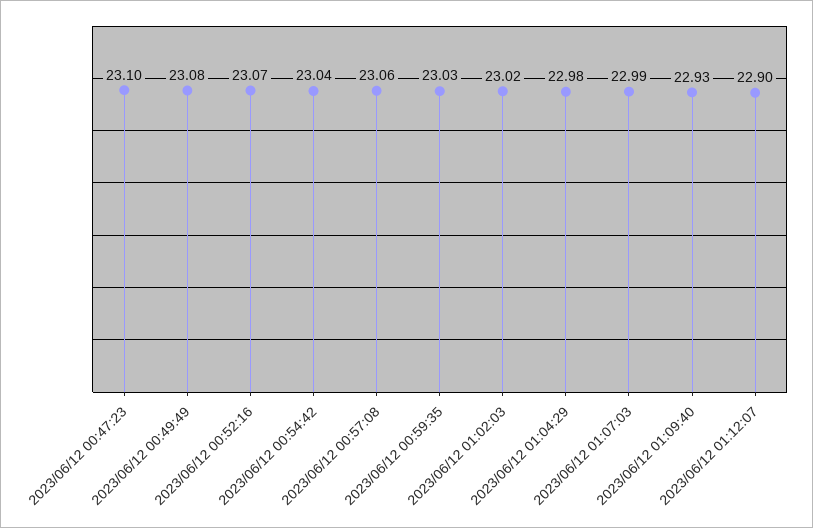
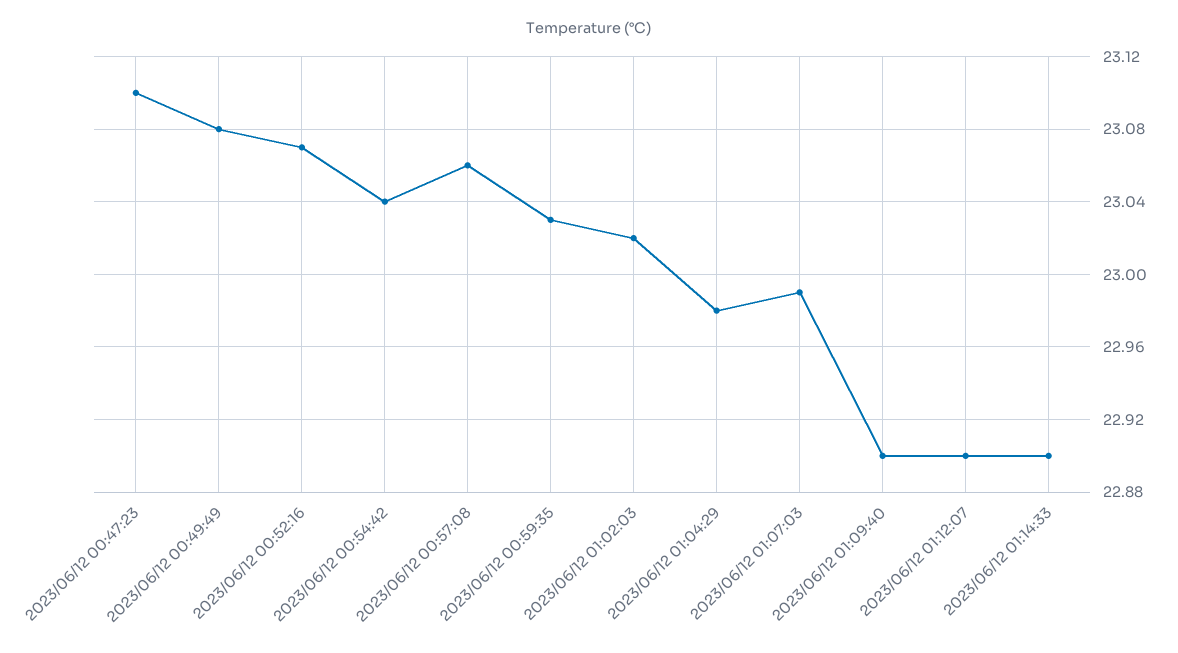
2023/06/12 01:09:40: 22.93 -> 22.9
2023/06/12 01:14:33: none -> 22.9

